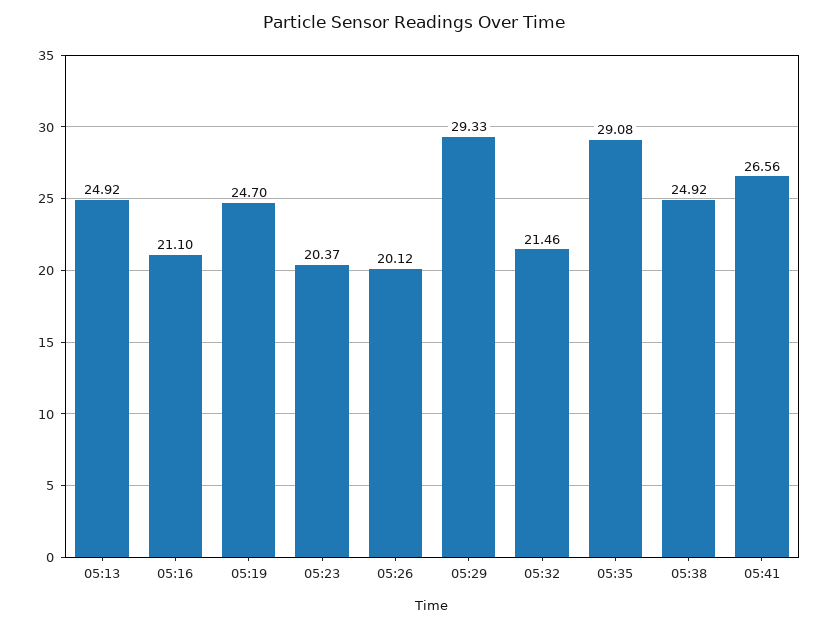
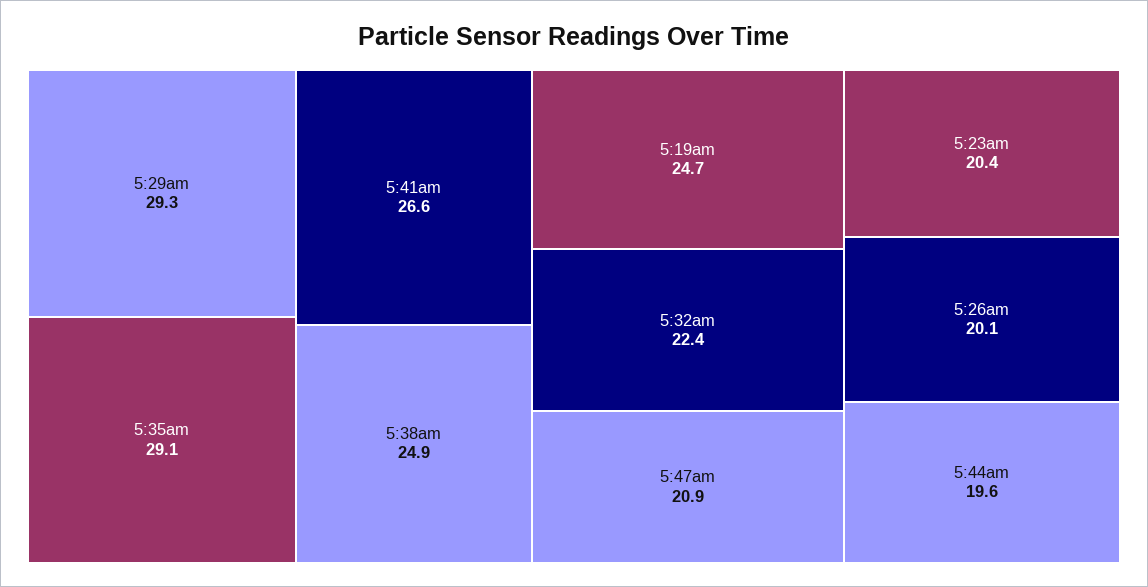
05:13: 24.92 -> none
05:16: 21.1 -> none
05:32: 21.46 -> 22.4
5:47am: none -> 20.9
5:44am: none -> 19.6

